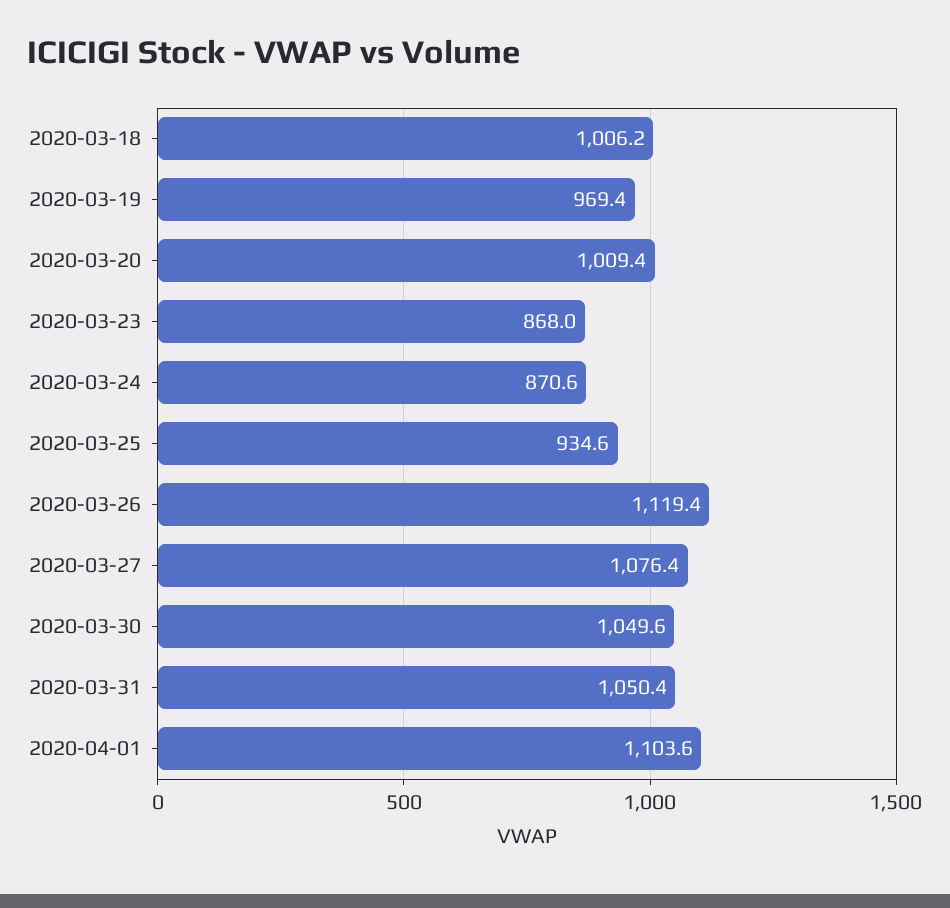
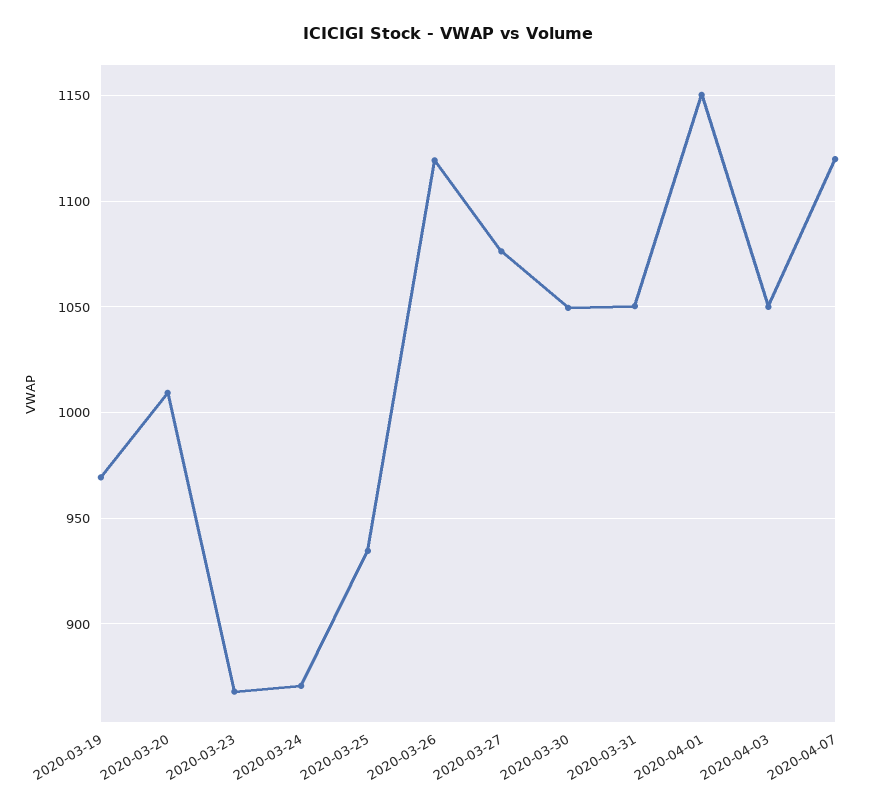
2020-03-18: 1006.2 -> none
2020-04-01: 1103.6 -> 1150
2020-04-03: none -> 1050
2020-04-07: none -> 1120

